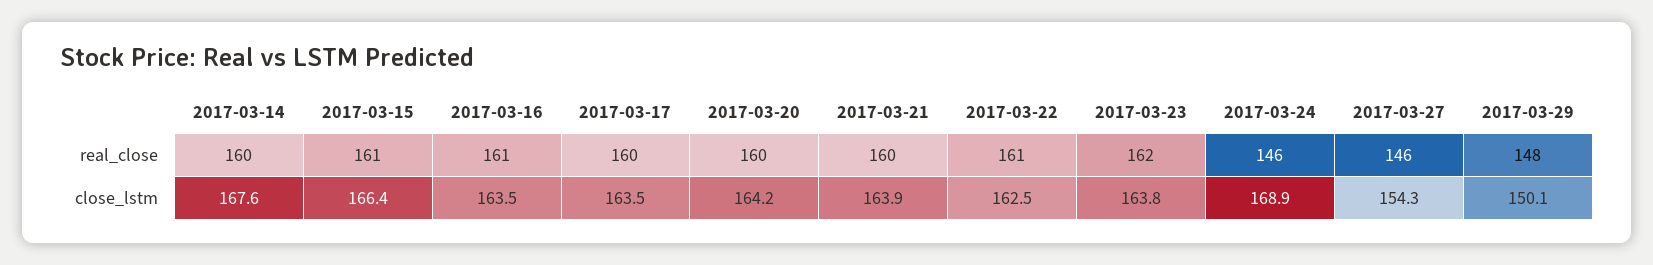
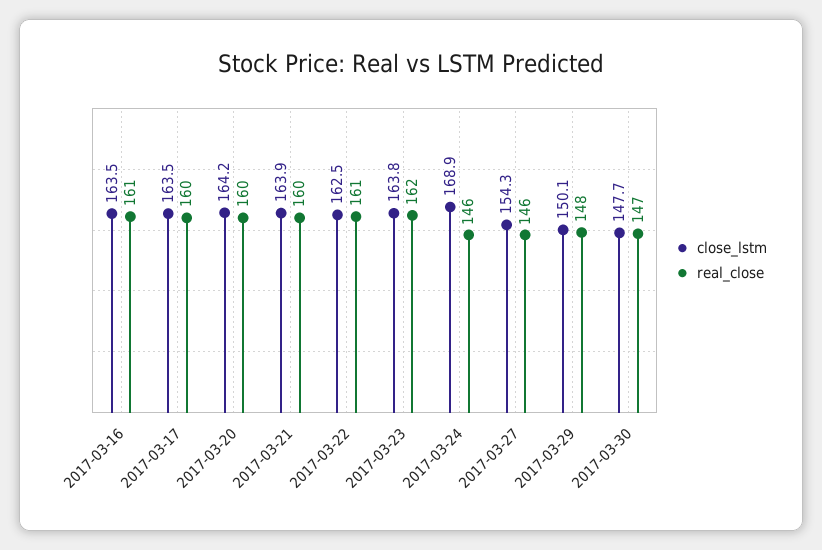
real_close, 2017-03-14: 160 -> none
real_close, 2017-03-15: 161 -> none
close_lstm, 2017-03-14: 167.6 -> none
close_lstm, 2017-03-15: 166.4 -> none
close_lstm, 2017-03-30: none -> 147.7
real_close, 2017-03-30: none -> 147

